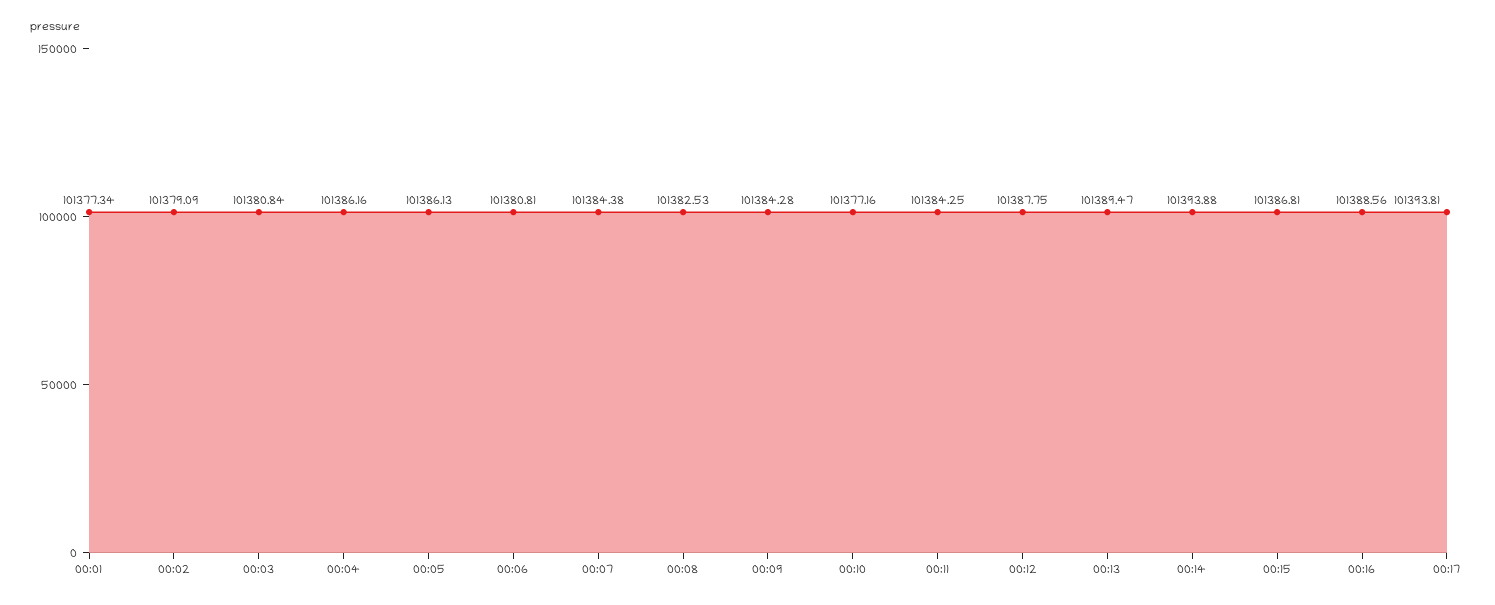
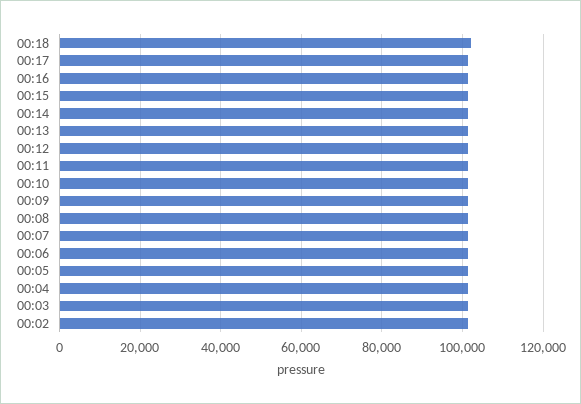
00:01: 101377.34 -> none
00:18: none -> 102000

